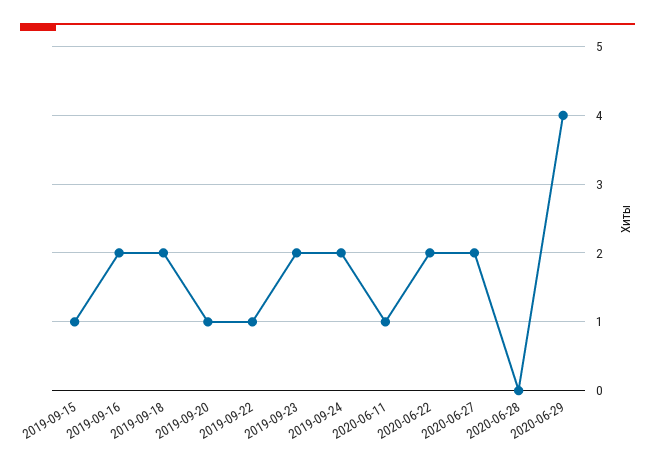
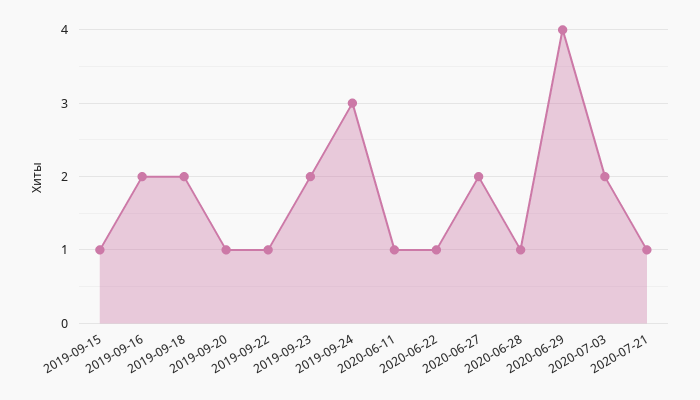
2019-09-24: 2 -> 3
2020-06-22: 2 -> 1
2020-06-28: 0 -> 1
2020-07-03: none -> 2
2020-07-21: none -> 1

